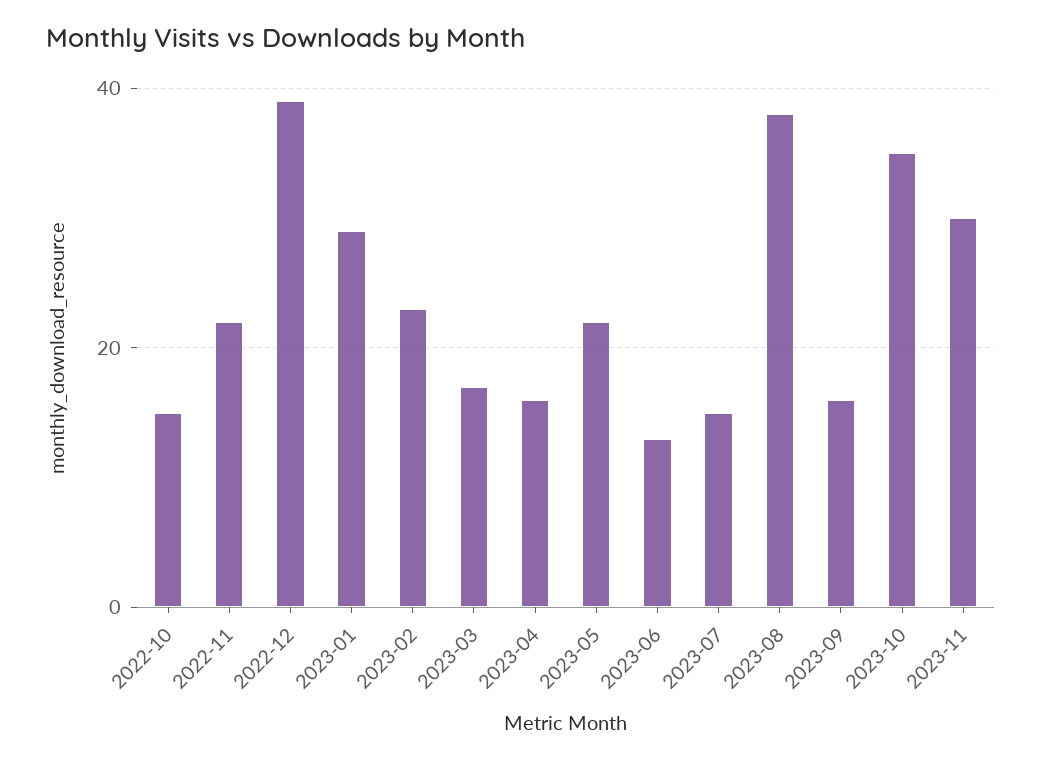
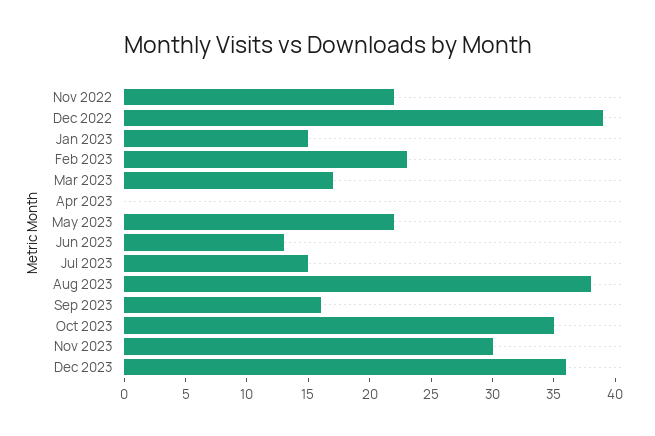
2022-10: 15 -> none
2023-01: 30 -> 15
2023-04: 15 -> 0
Dec 2023: none -> 36

